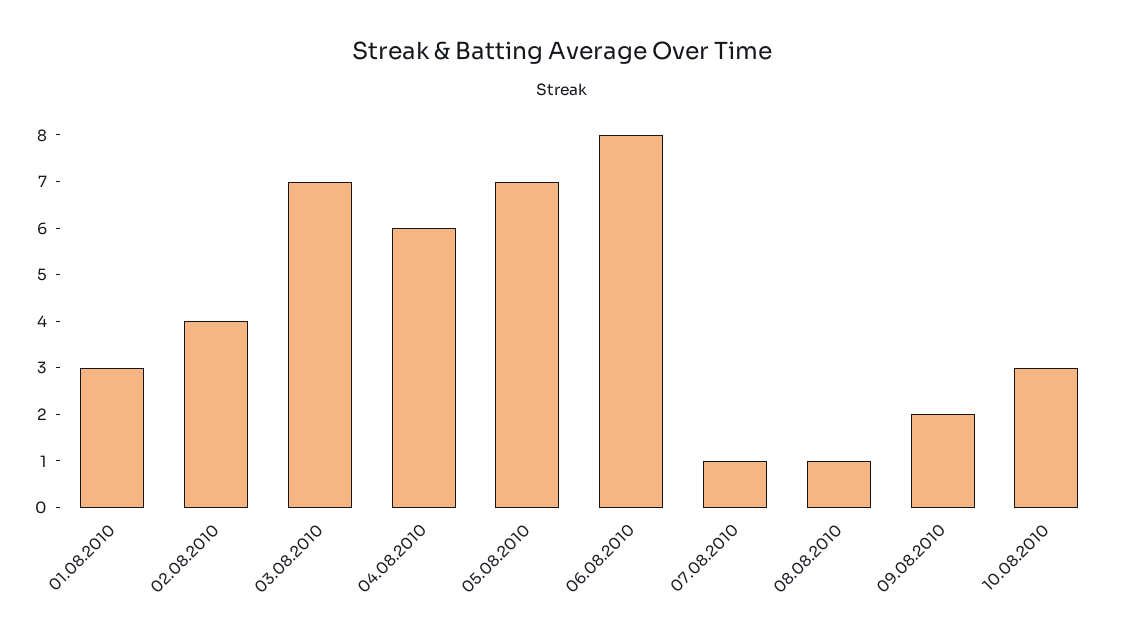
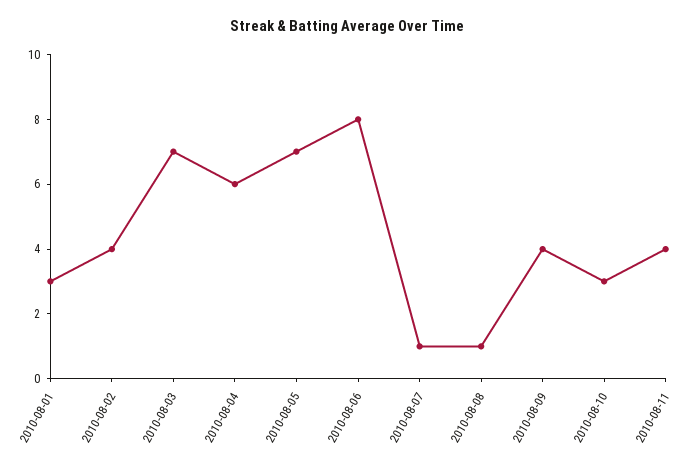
09.08.2010: 2 -> 4
2010-08-11: none -> 4

